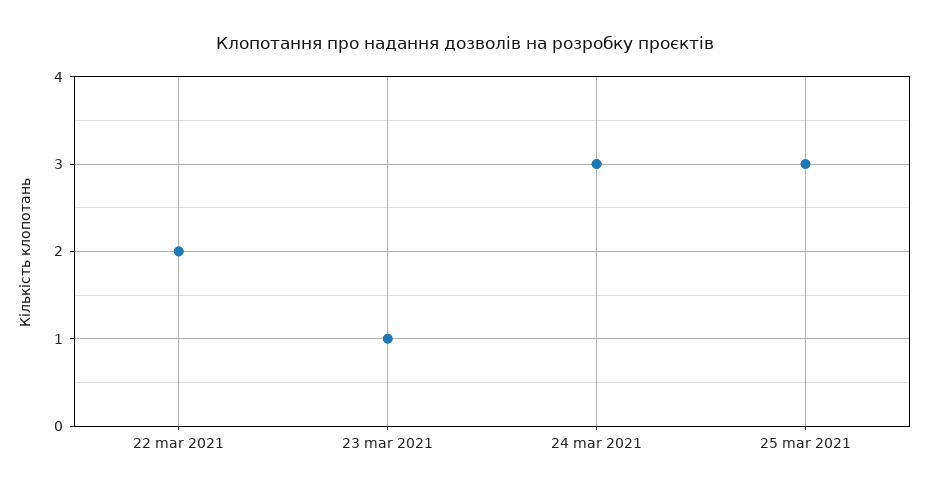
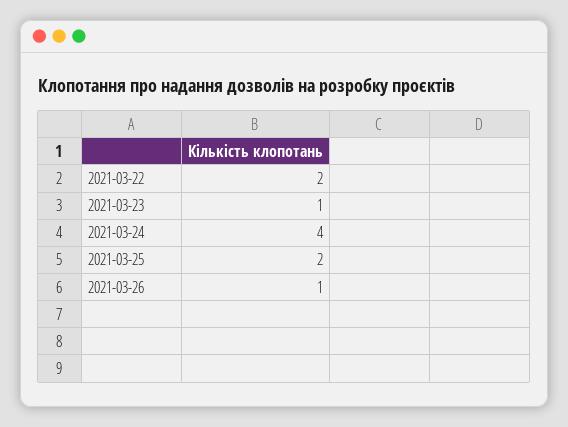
24 mar 2021: 3 -> 4
25 mar 2021: 3 -> 2
2021-03-26: none -> 1

